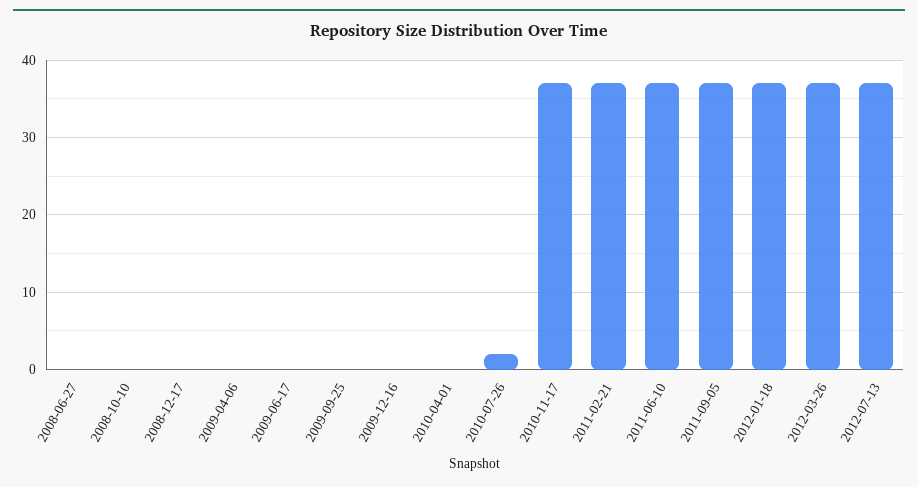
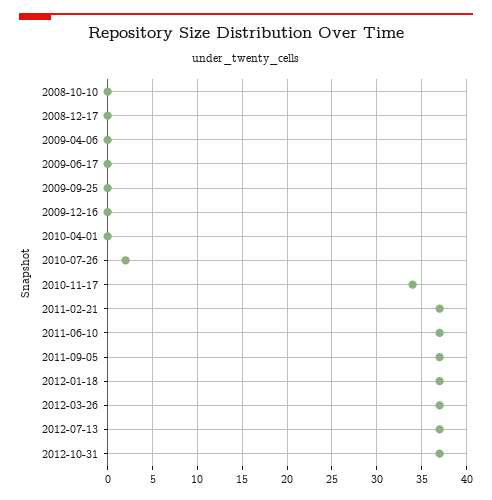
2008-06-27: 0 -> none
2010-11-17: 37 -> 34
2012-10-31: none -> 37

